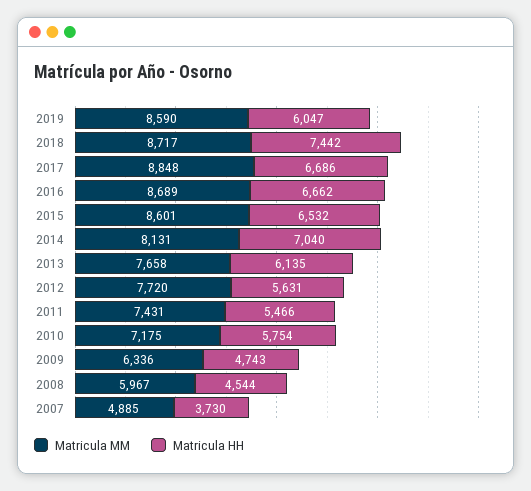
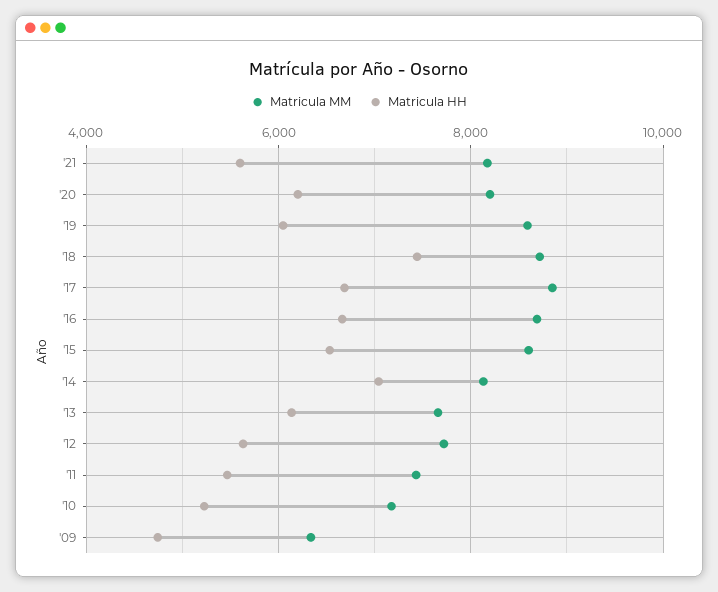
Matricula HH, 2010: 5754 -> 5200
Matricula MM, 2008: 5967 -> none
Matricula HH, 2008: 4544 -> none
Matricula MM, 2007: 4885 -> none
Matricula HH, 2007: 3730 -> none
Matricula MM, '21: none -> 8200
Matricula HH, '21: none -> 5600
Matricula MM, '20: none -> 8200
Matricula HH, '20: none -> 6200

